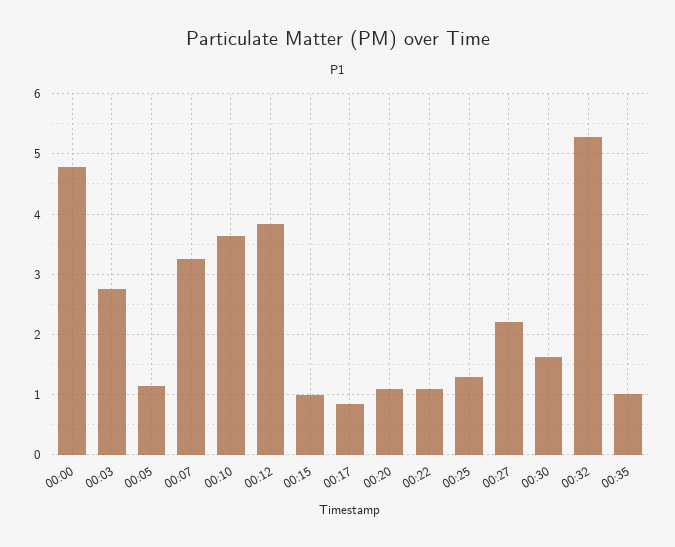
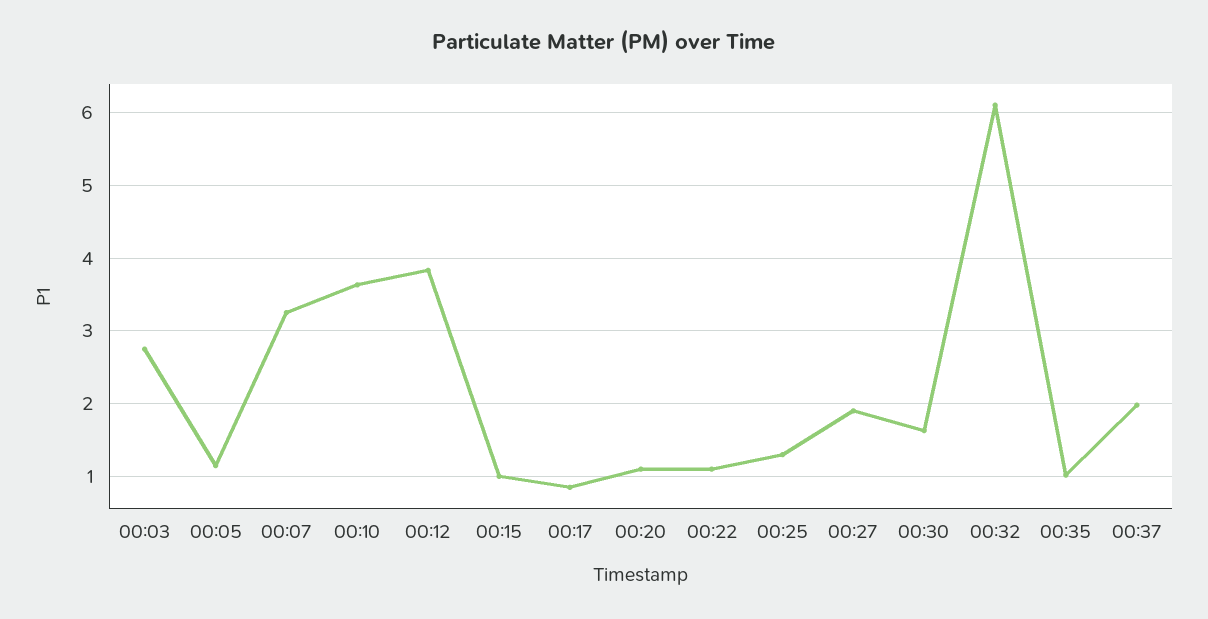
00:00: 4.8 -> none
00:27: 2.2 -> 1.9
00:32: 5.3 -> 6.1
00:37: none -> 2

